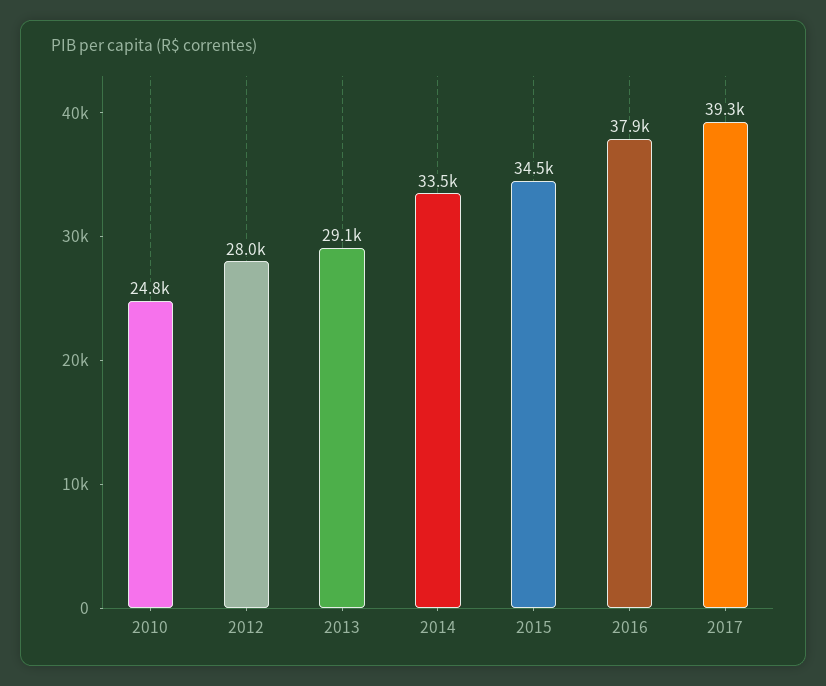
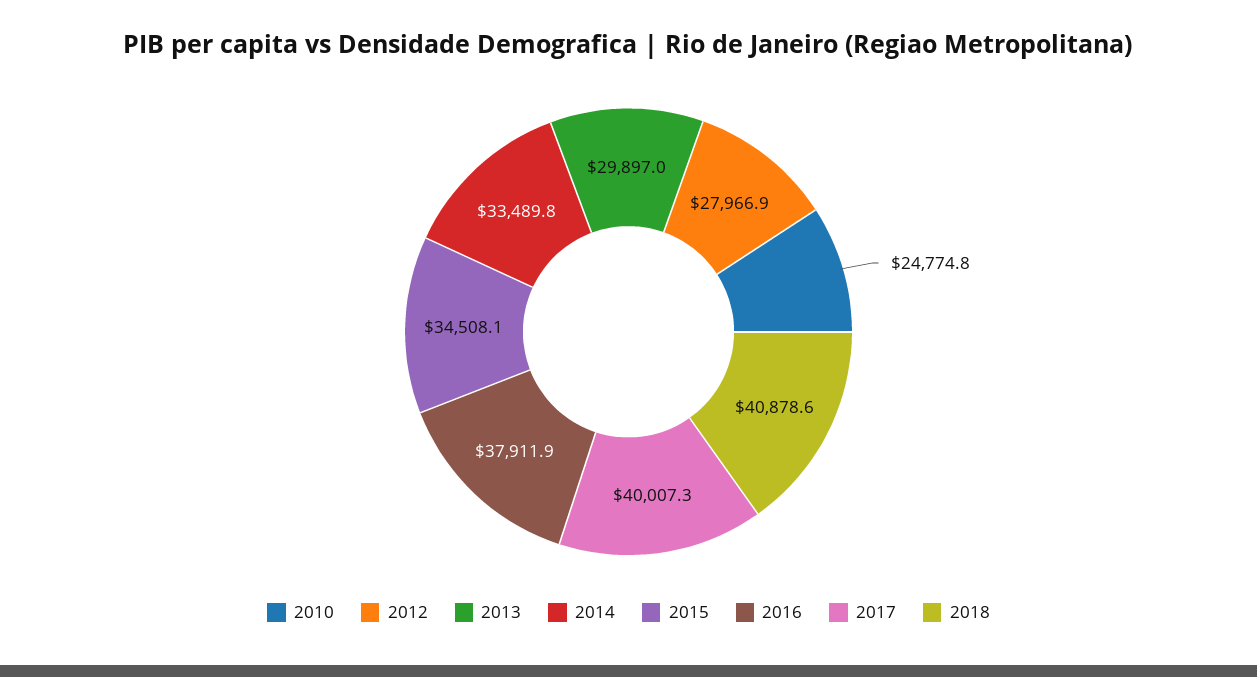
2013: 29100 -> 29897
2017: 39300 -> 40007.3
2018: none -> 40878.6

